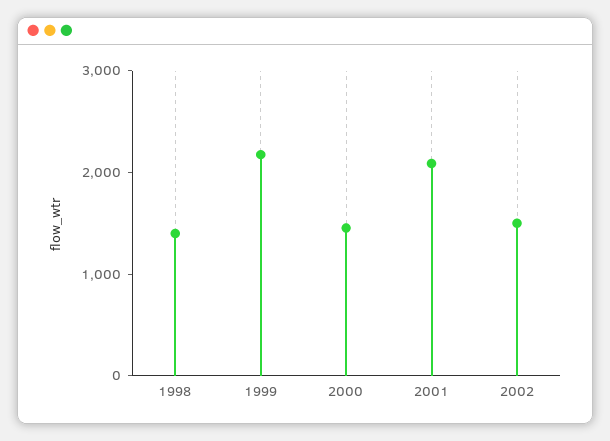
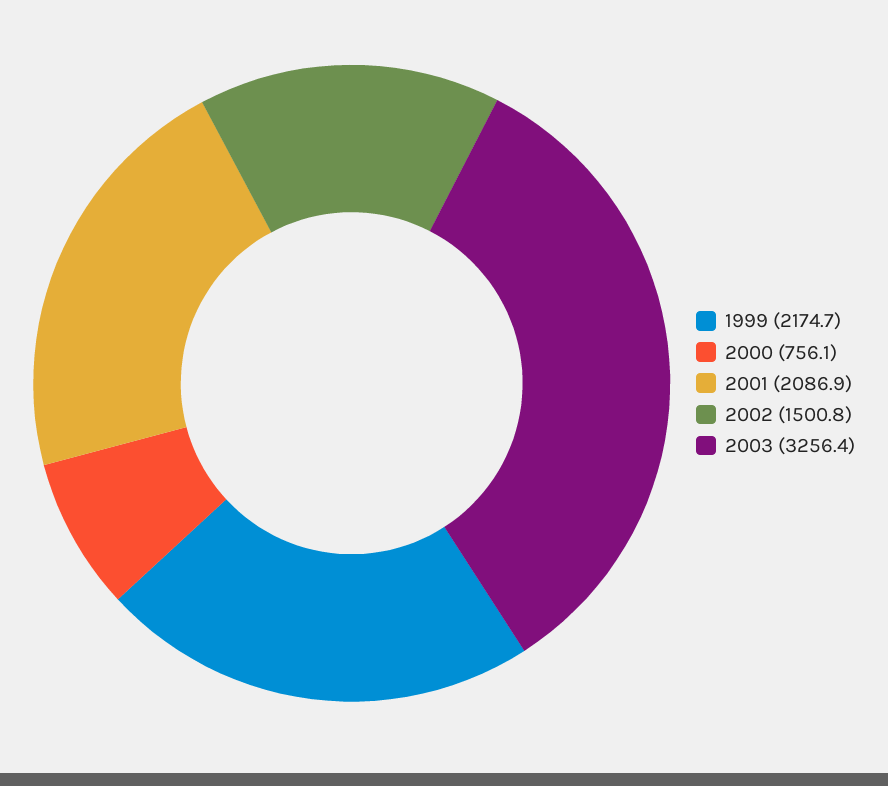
1998: 1400 -> none
2000: 1400 -> 756.1
2003: none -> 3256.4

